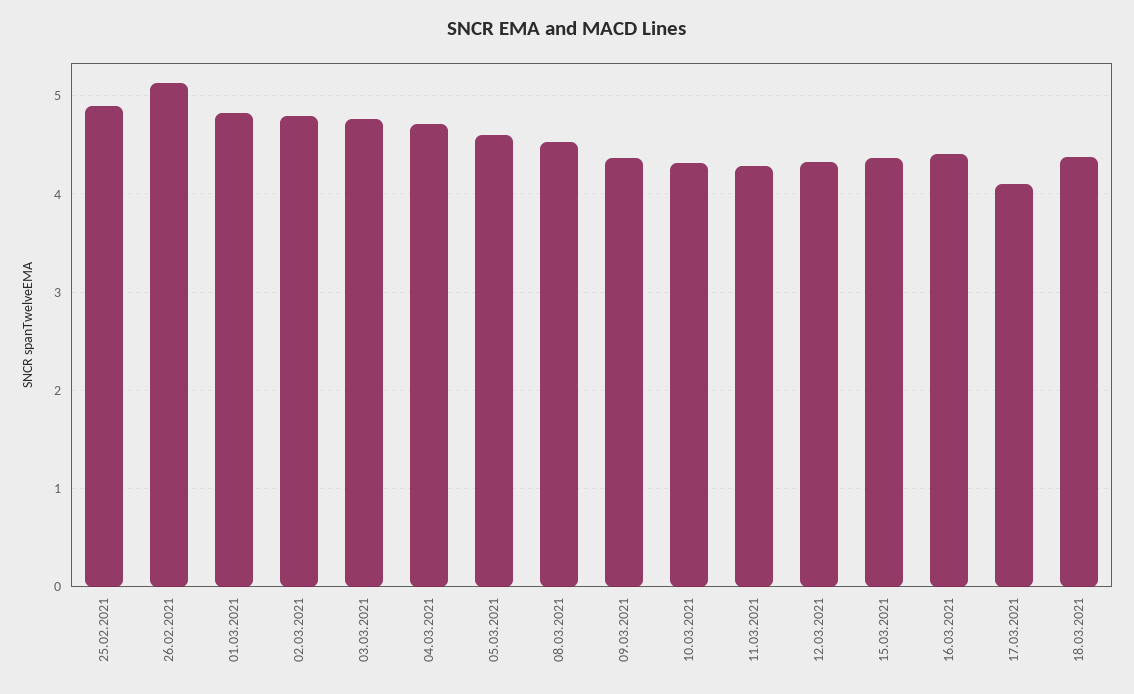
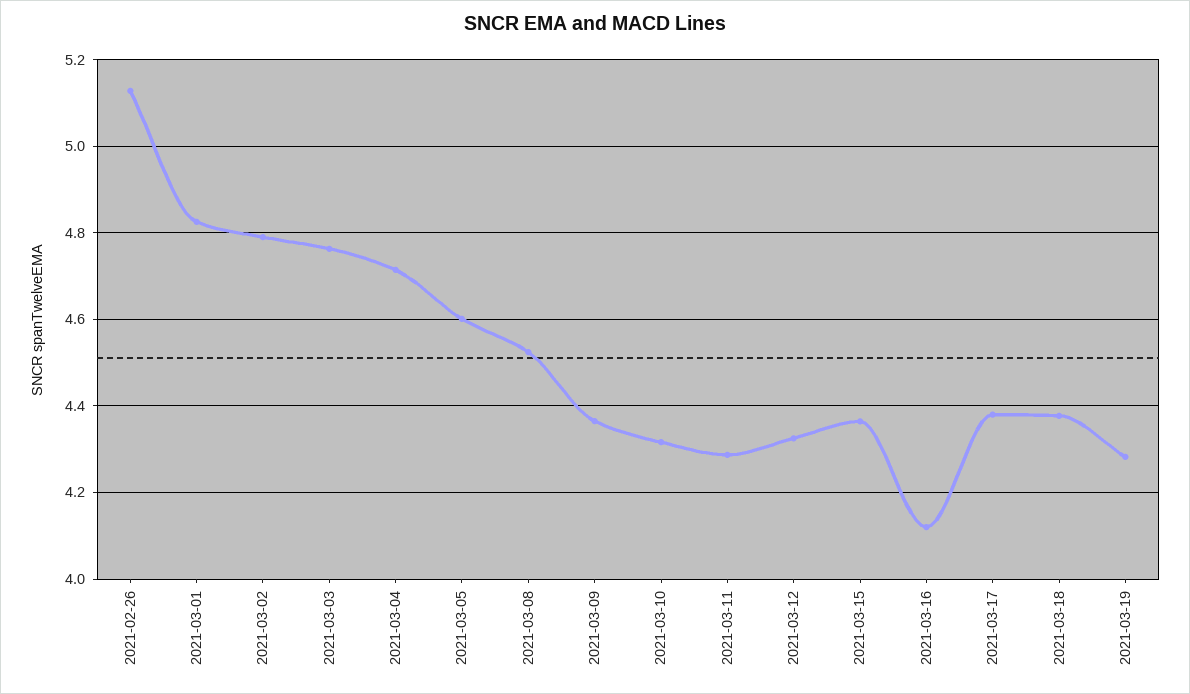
25.02.2021: 4.9 -> none
16.03.2021: 4.4 -> 4.12
17.03.2021: 4.1 -> 4.38
2021-03-19: none -> 4.28

